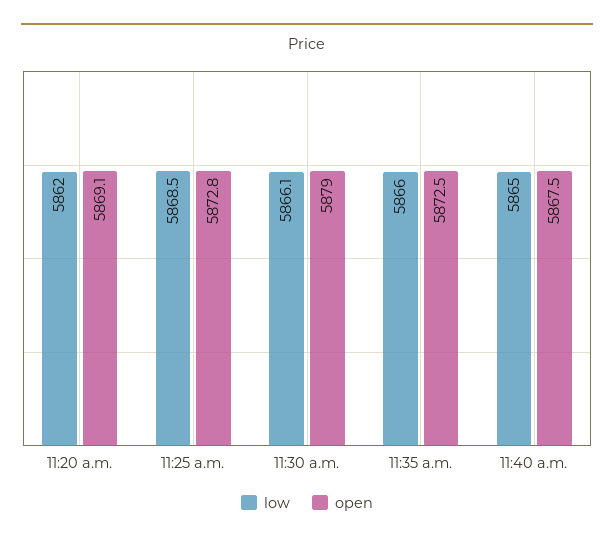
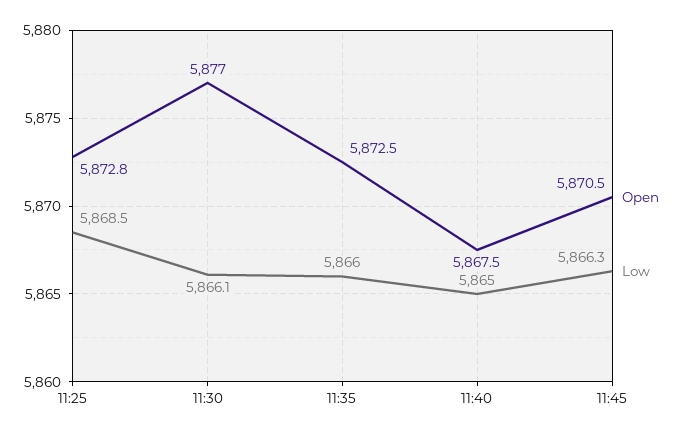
low, 11:20 a.m.: 5862 -> none
open, 11:20 a.m.: 5869.1 -> none
open, 11:30 a.m.: 5879 -> 5877
open, 11:45: none -> 5870.5
low, 11:45: none -> 5866.3

